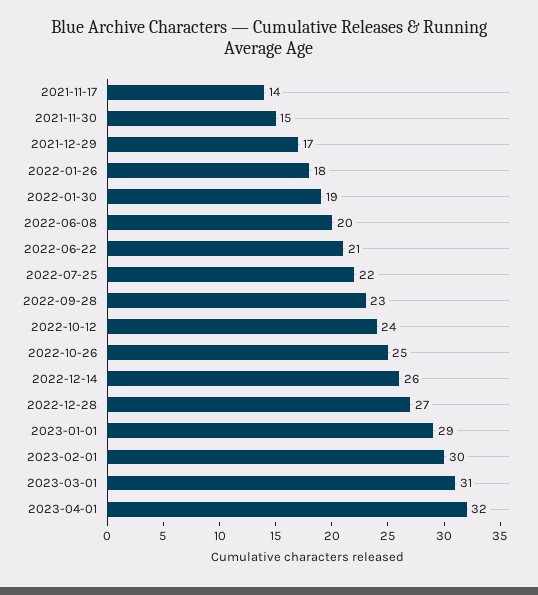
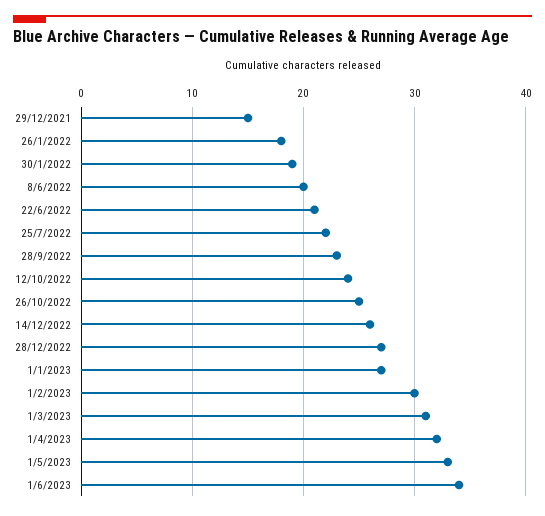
2021-11-17: 14 -> none
2021-11-30: 15 -> none
2021-12-29: 17 -> 15
2023-01-01: 29 -> 27
1/5/2023: none -> 33
1/6/2023: none -> 34

